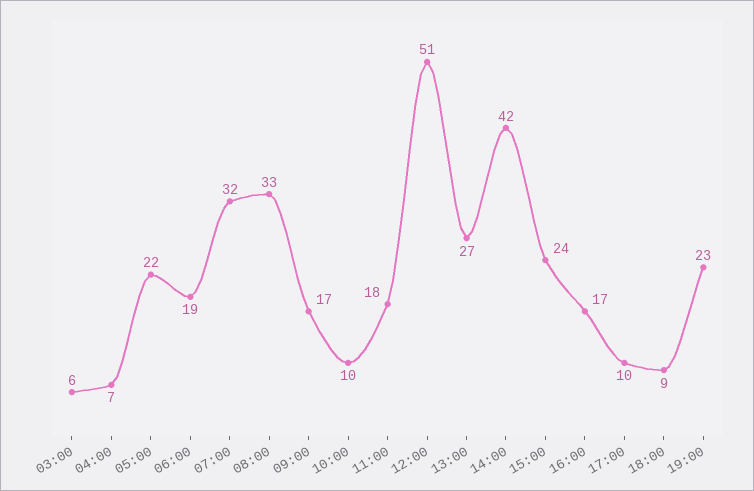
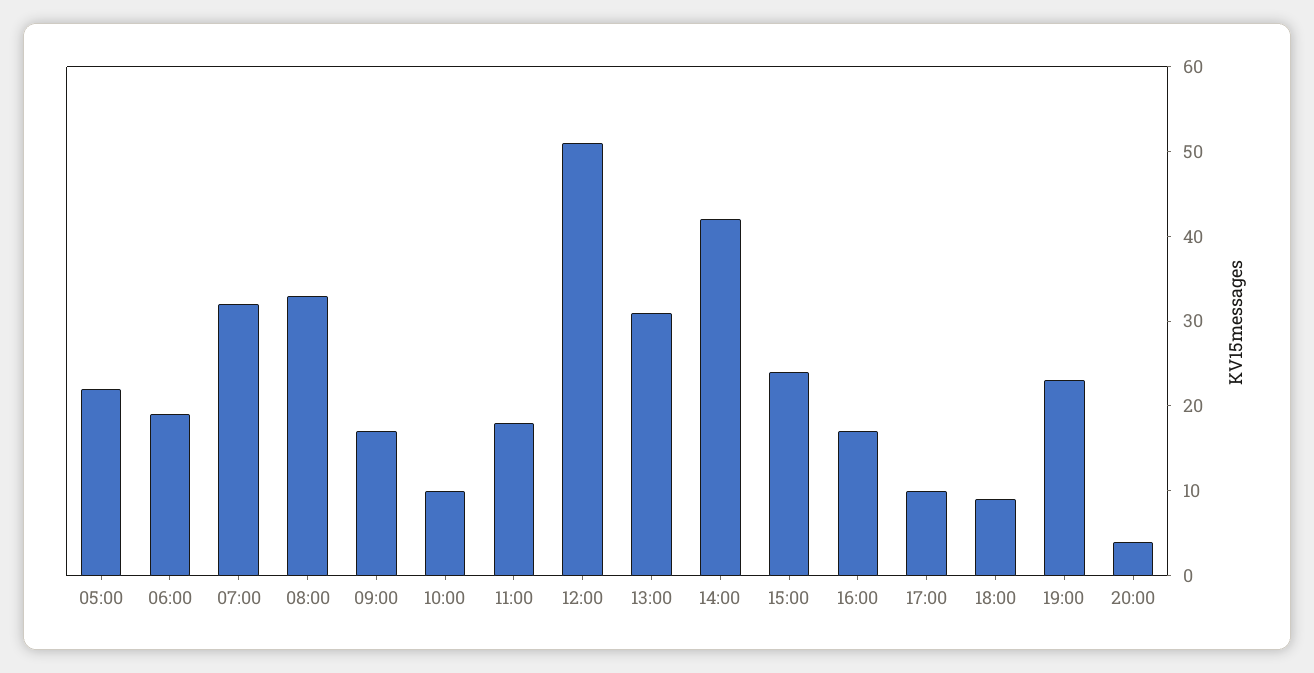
03:00: 6 -> none
04:00: 7 -> none
13:00: 27 -> 31
20:00: none -> 4

